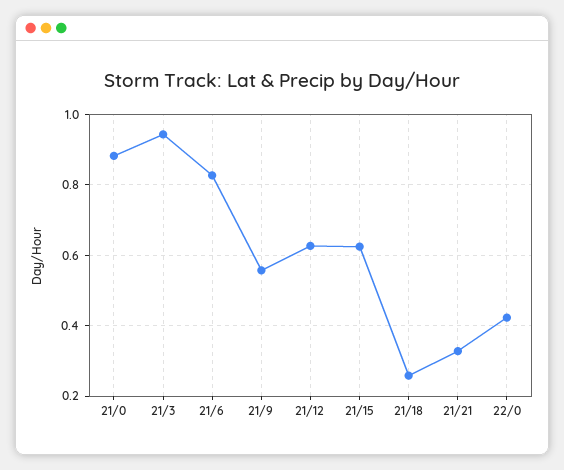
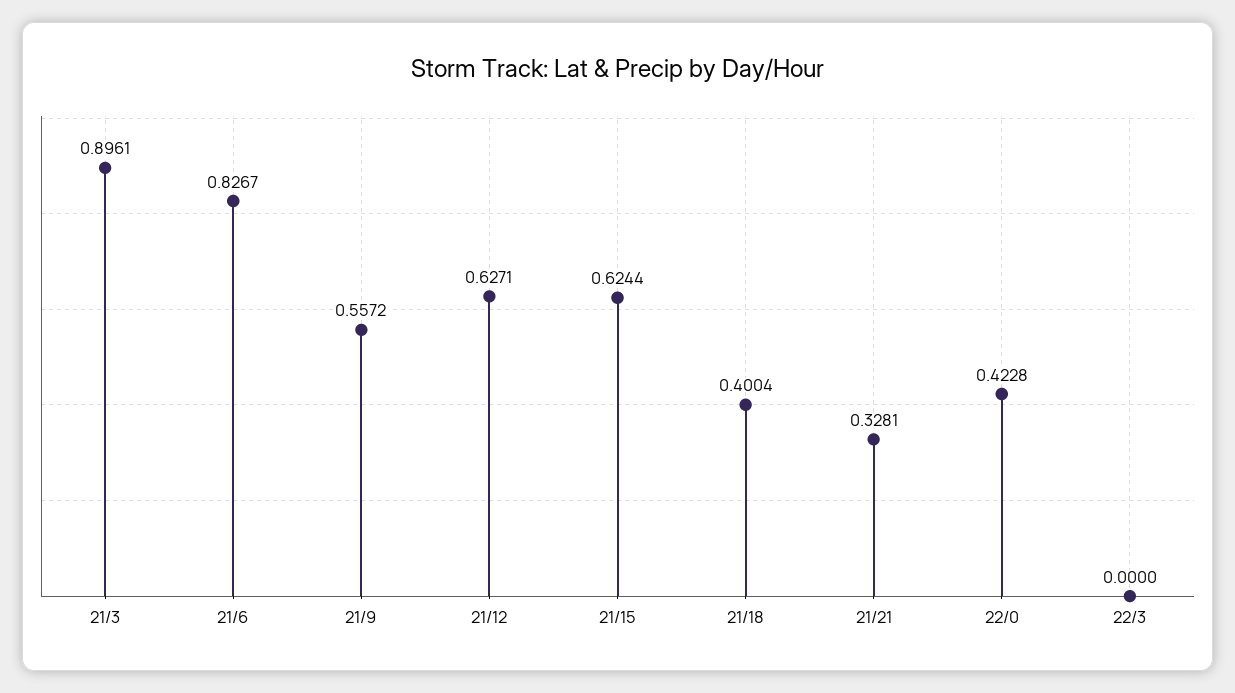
21/0: 0.88 -> none
21/3: 0.94 -> 0.8961
21/18: 0.26 -> 0.4004
22/3: none -> 0

